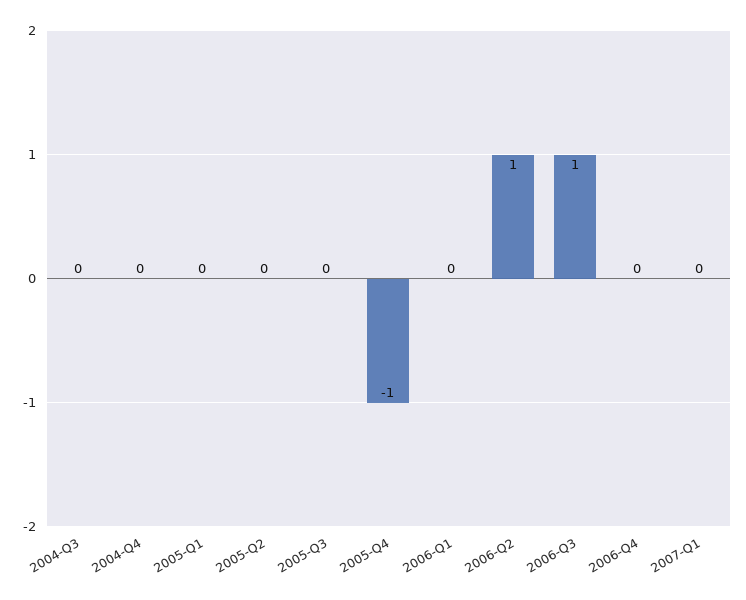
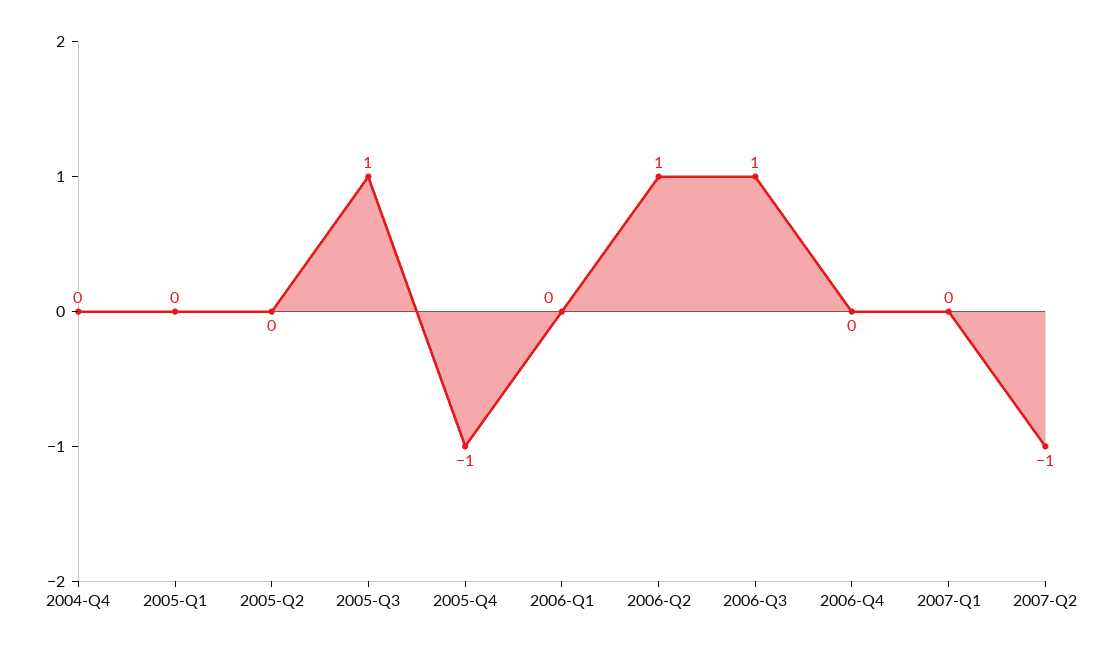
2004-Q3: 0 -> none
2005-Q3: 0 -> 1
2007-Q2: none -> -1

